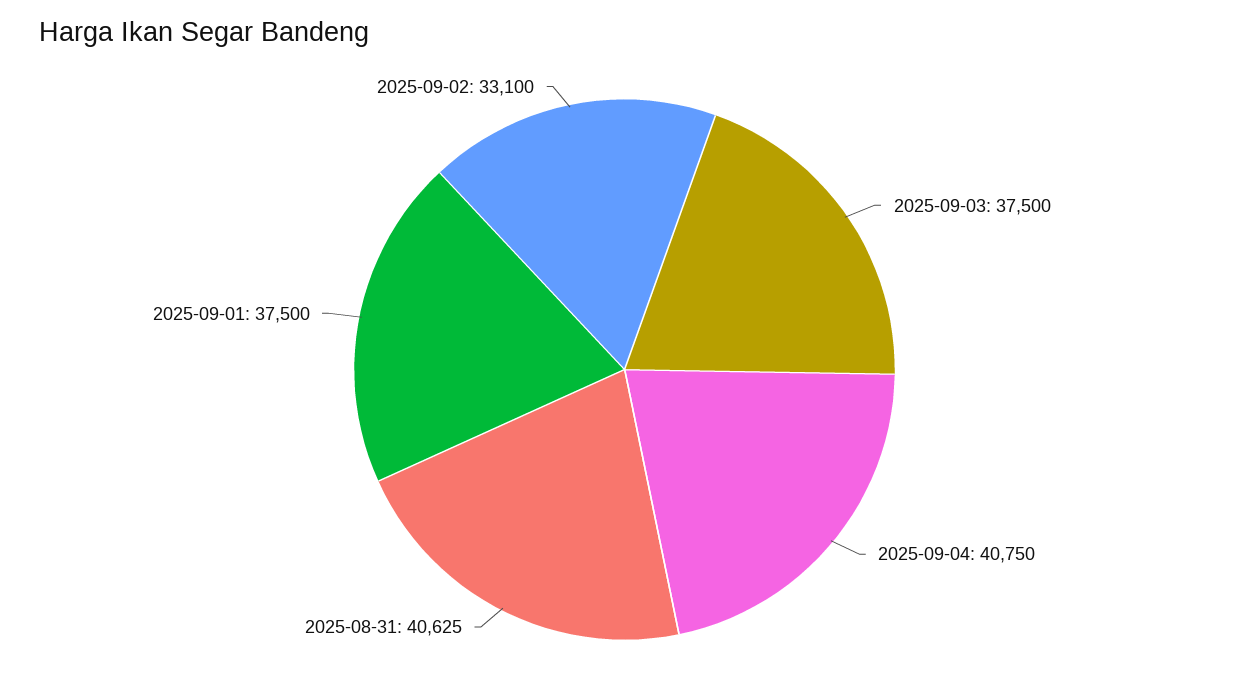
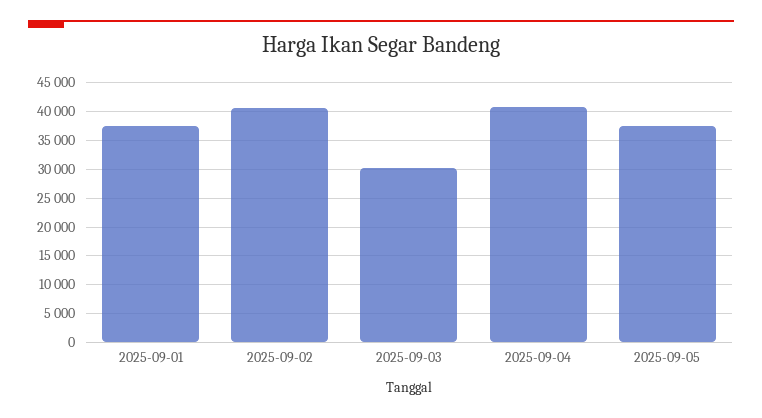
2025-09-03: 37500 -> 30000
2025-08-31: 40625 -> none
2025-09-02: 33100 -> 40000
2025-09-05: none -> 37500

